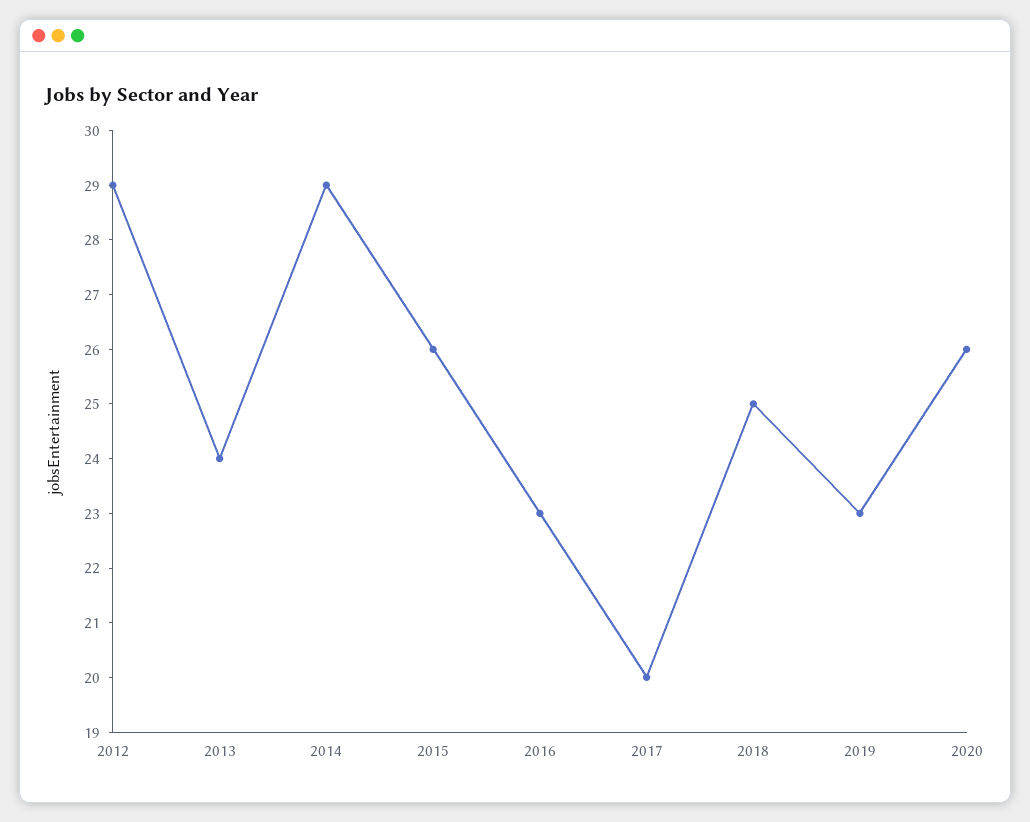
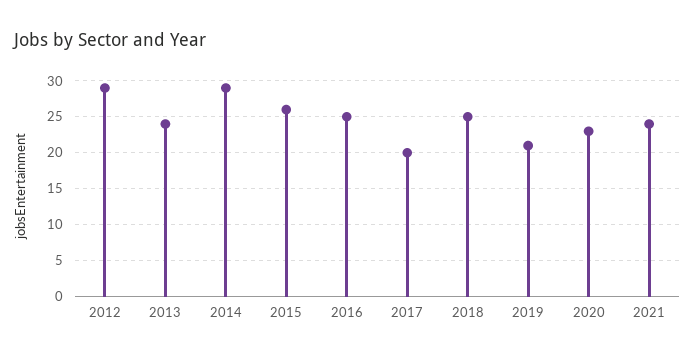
2016: 23 -> 25
2019: 23 -> 21
2020: 26 -> 23
2021: none -> 24

